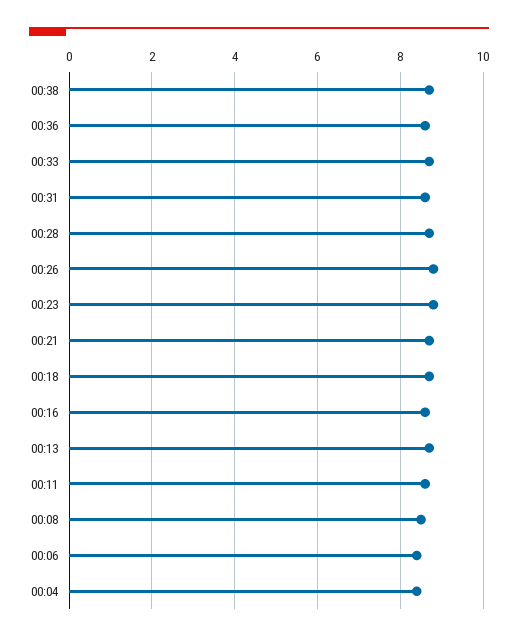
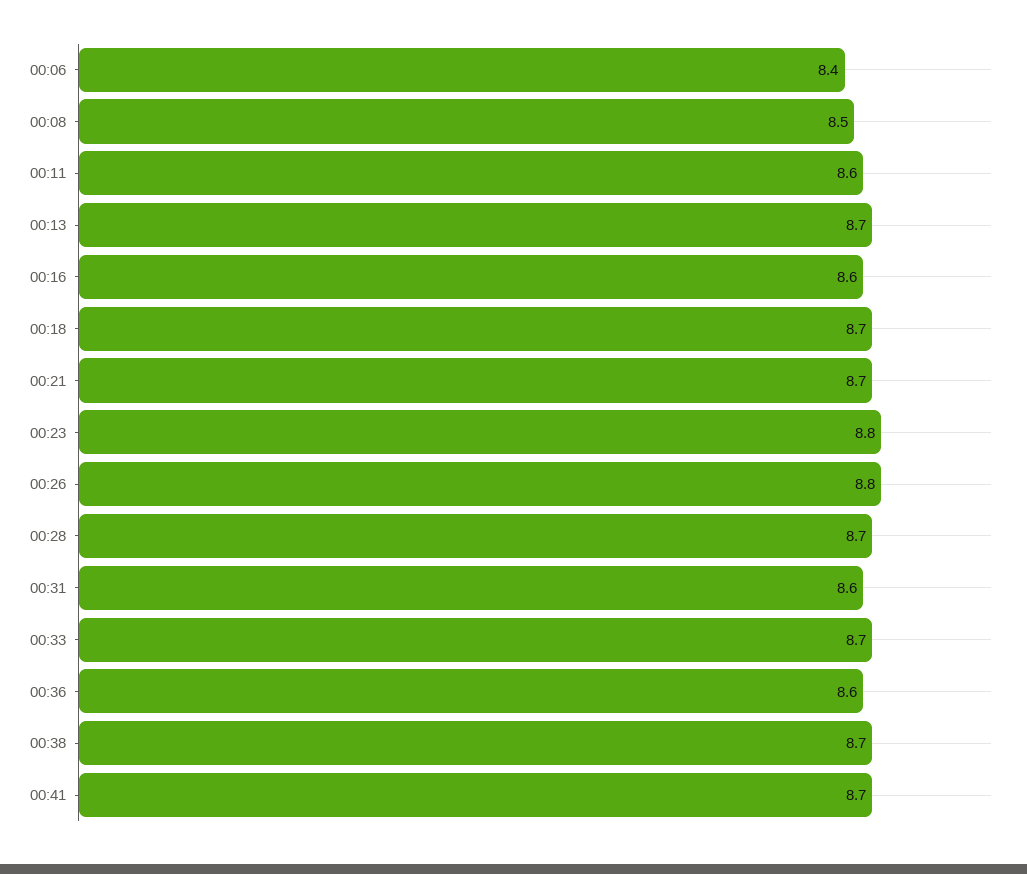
00:04: 8.5 -> none
00:41: none -> 8.7

